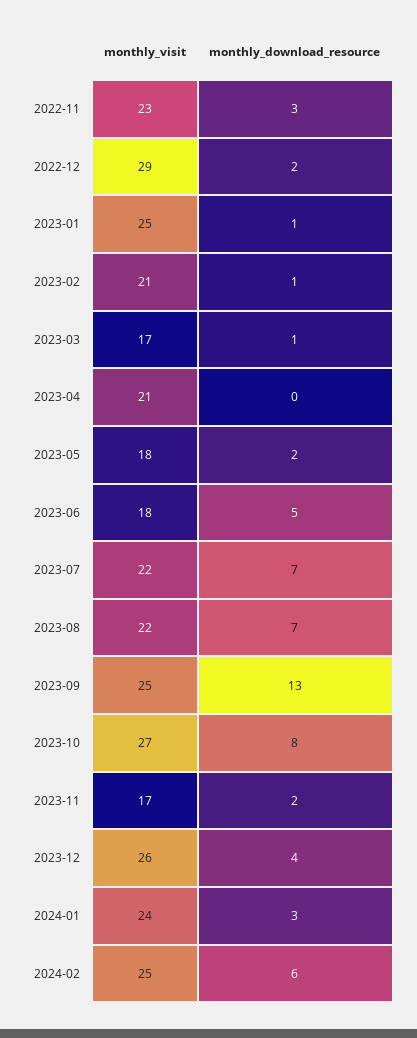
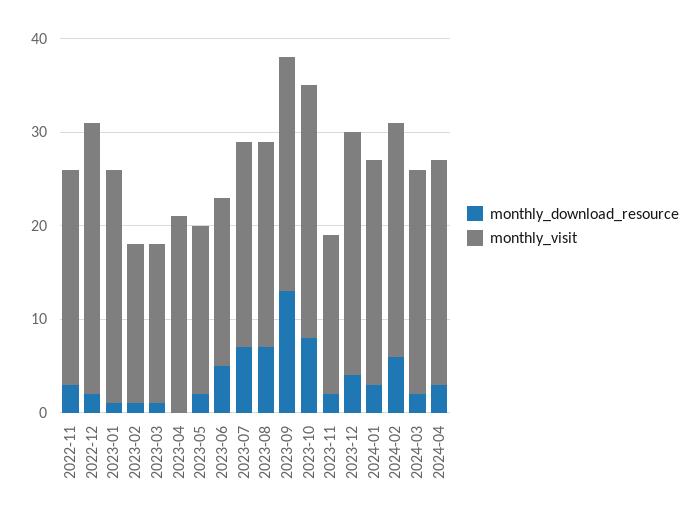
monthly_visit, 2023-02: 21 -> 17
monthly_download_resource, 2024-03: none -> 2
monthly_visit, 2024-03: none -> 24
monthly_download_resource, 2024-04: none -> 3
monthly_visit, 2024-04: none -> 24

